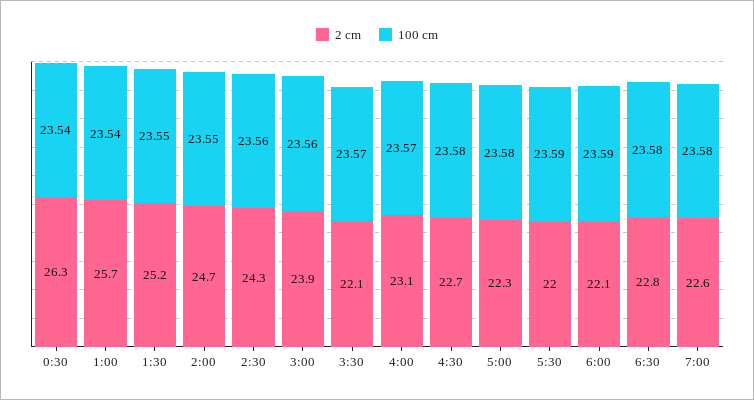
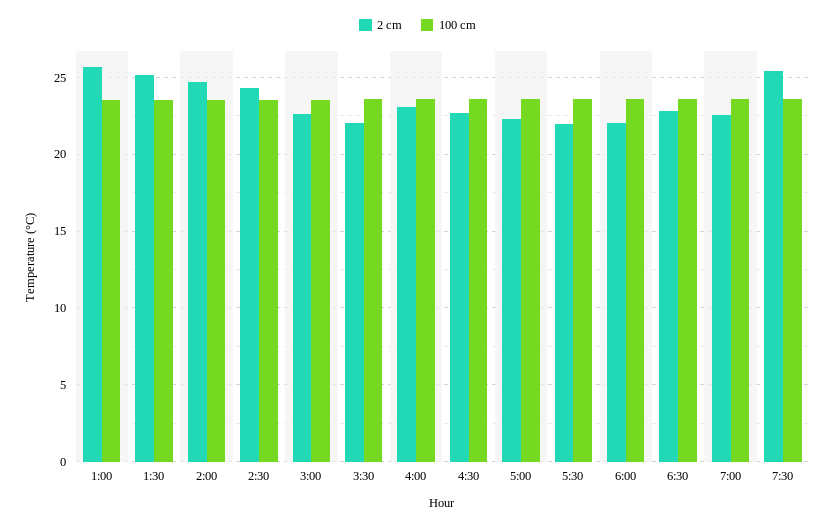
2 cm, 0:30: 26.3 -> none
100 cm, 0:30: 23.54 -> none
2 cm, 3:00: 23.9 -> 22.5
2 cm, 7:30: none -> 25.5
100 cm, 7:30: none -> 23.5

